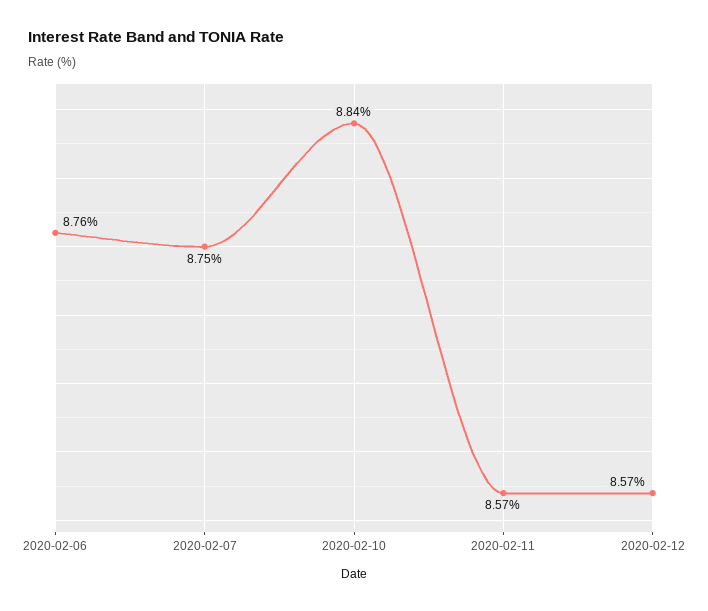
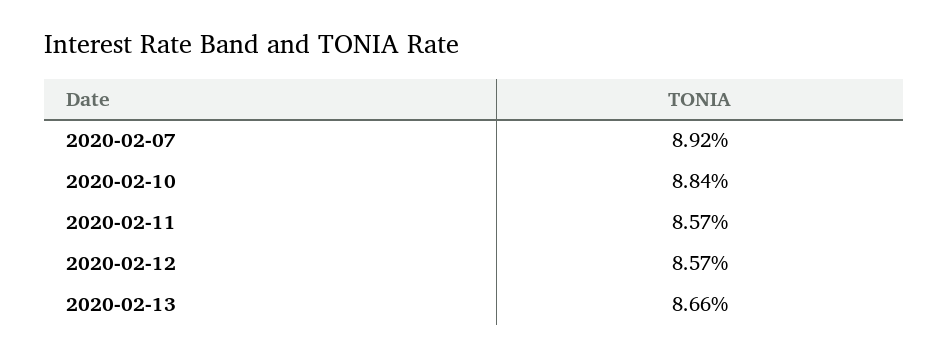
2020-02-06: 8.76 -> none
2020-02-07: 8.75 -> 8.92
2020-02-13: none -> 8.66

